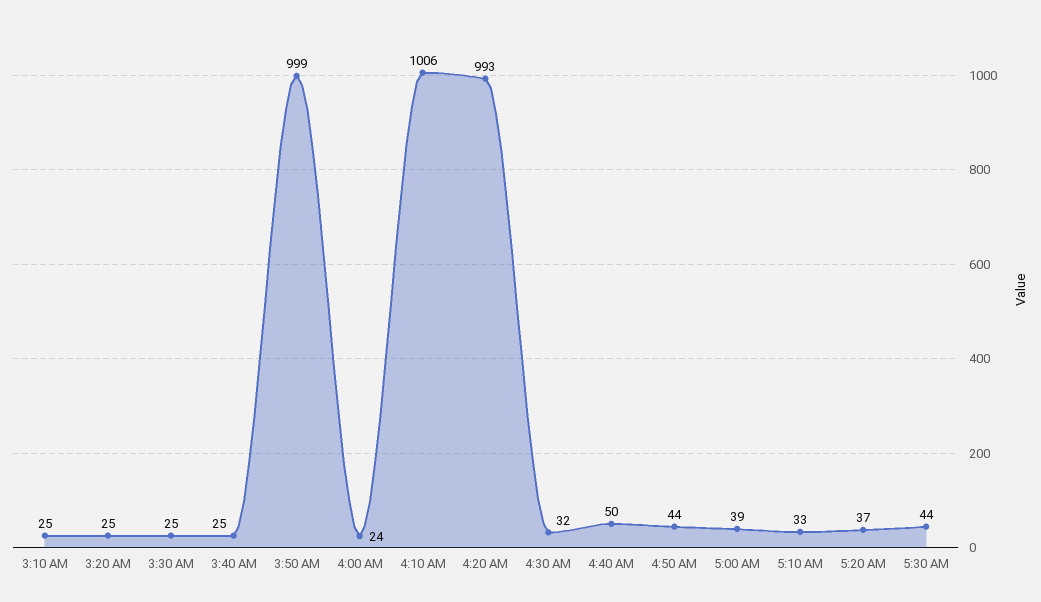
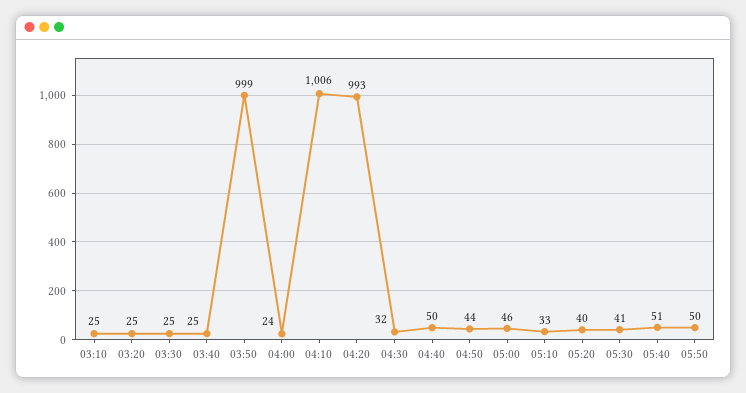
5:00 AM: 39 -> 46
5:20 AM: 37 -> 40
5:30 AM: 44 -> 41
05:40: none -> 51
05:50: none -> 50

